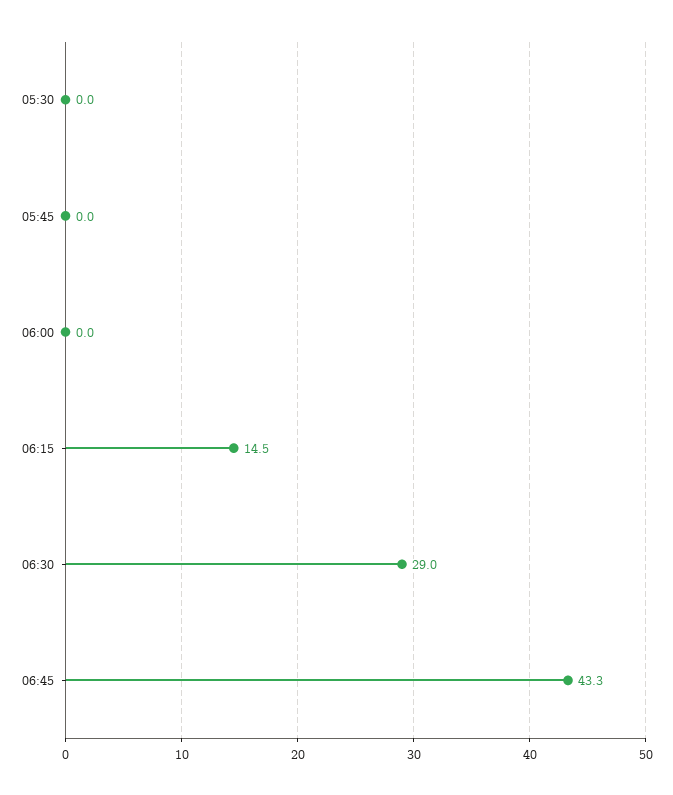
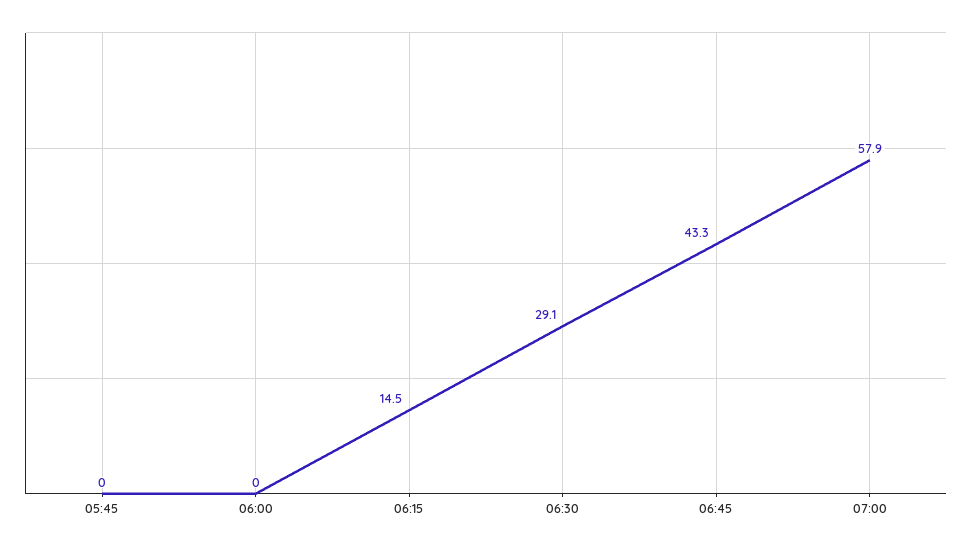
05:30: 0 -> none
06:30: 29 -> 29.1
07:00: none -> 57.9

